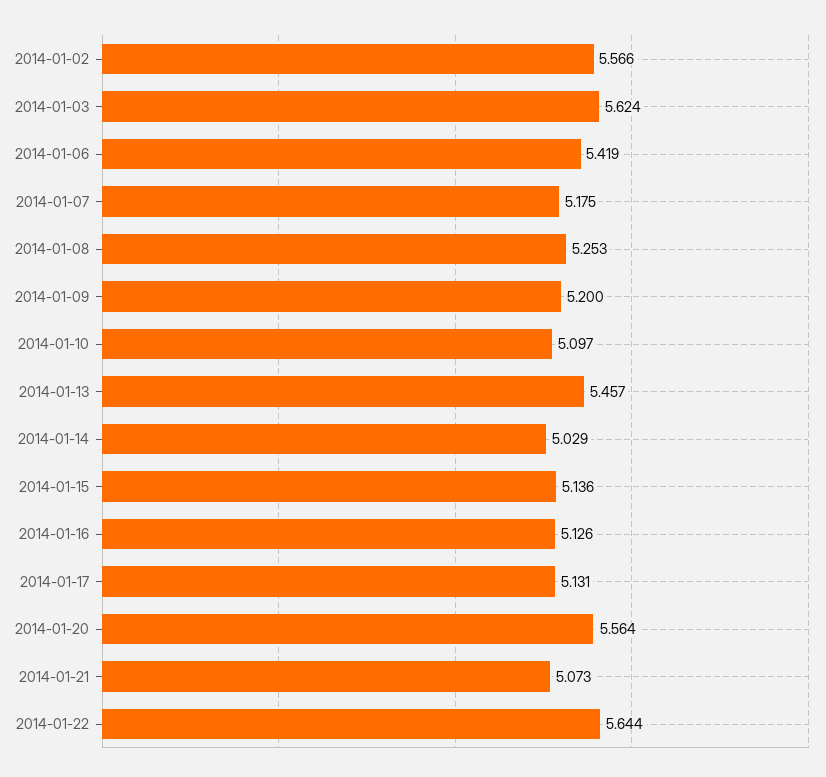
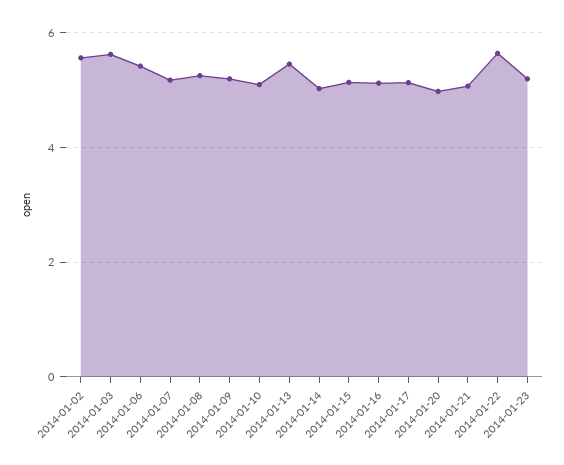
2014-01-20: 5.564 -> 5
2014-01-23: none -> 5.2

